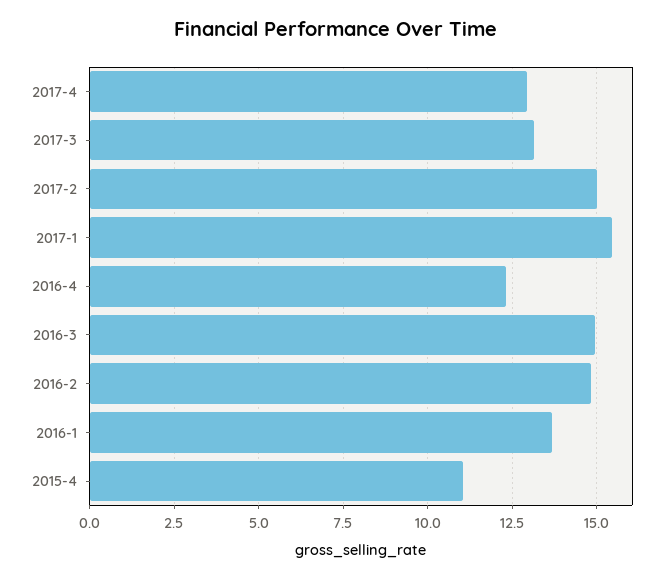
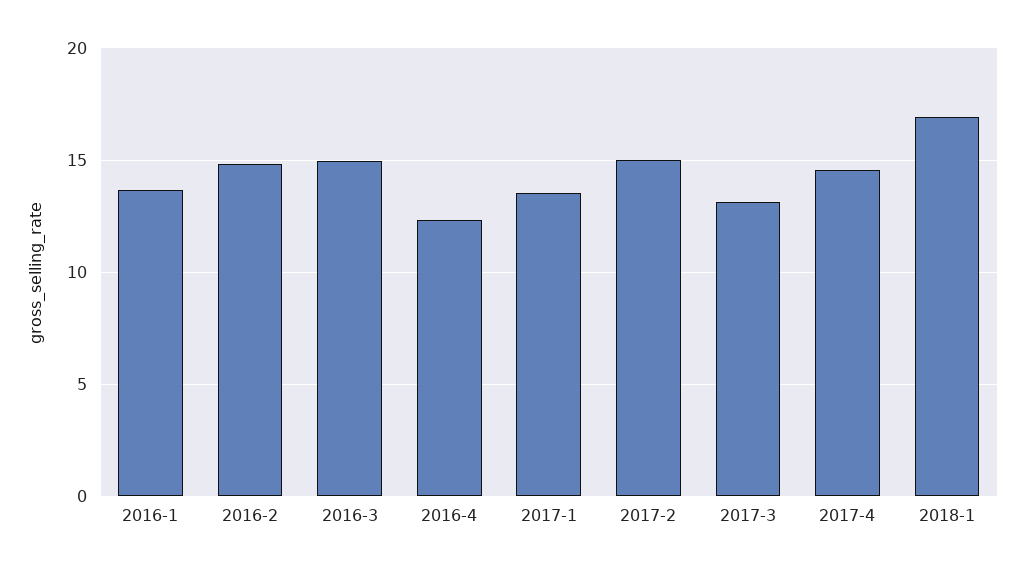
2017-4: 13 -> 14.5
2017-1: 15.5 -> 13.5
2015-4: 11 -> none
2018-1: none -> 17

